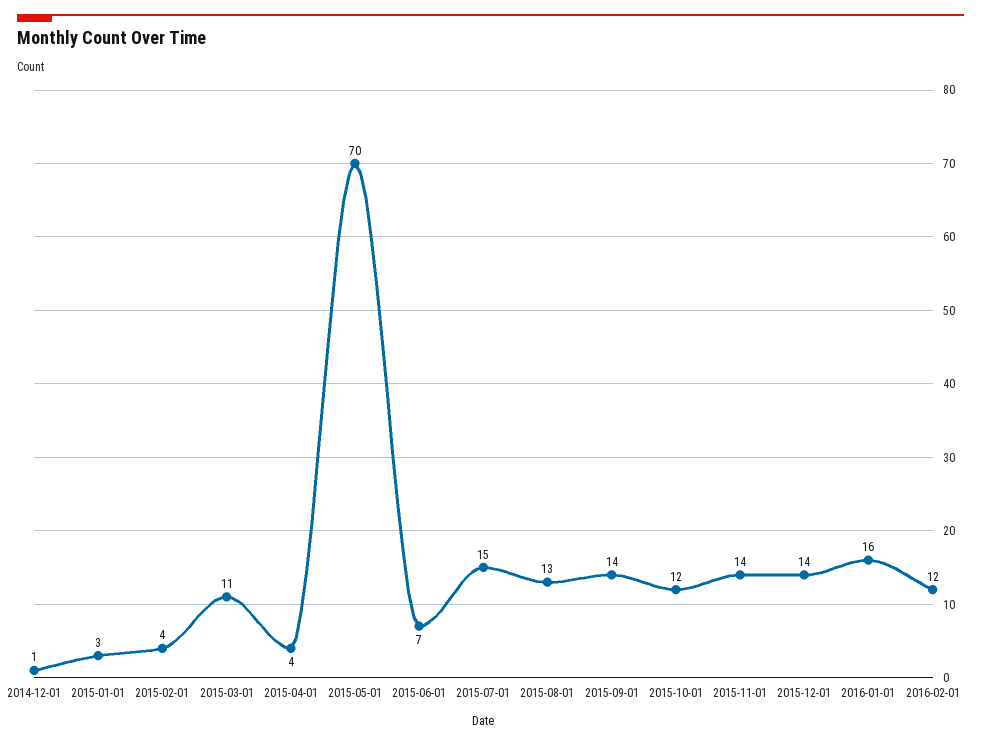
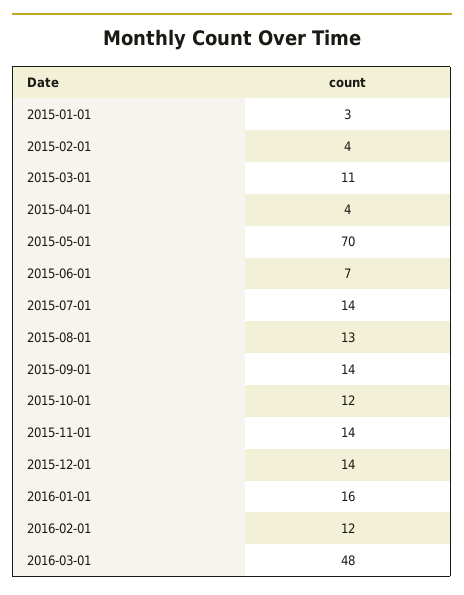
2014-12-01: 1 -> none
2015-07-01: 15 -> 14
2016-03-01: none -> 48

